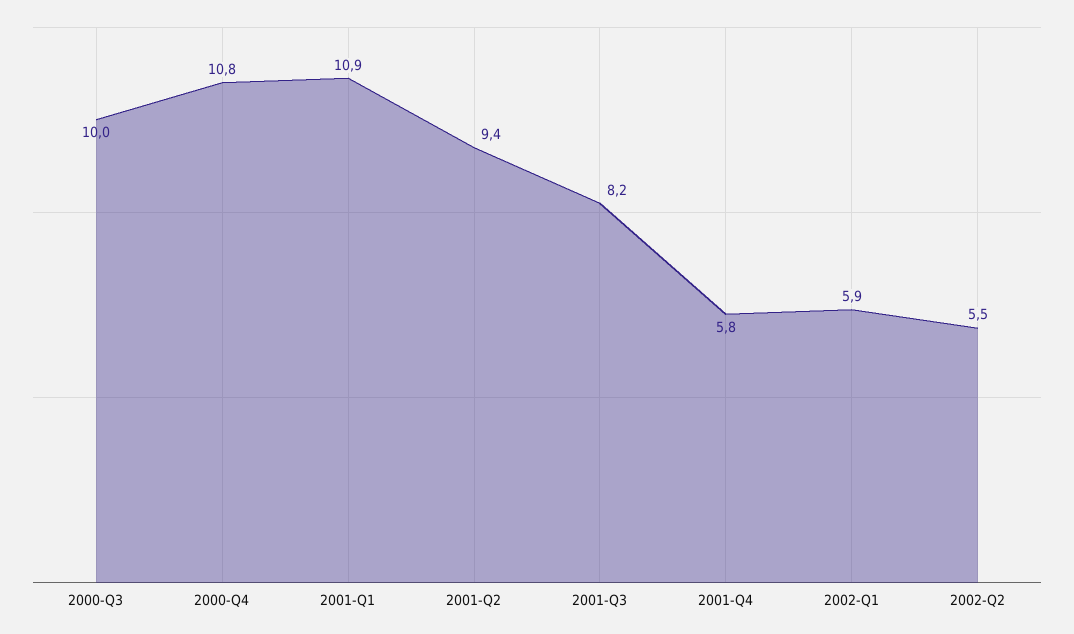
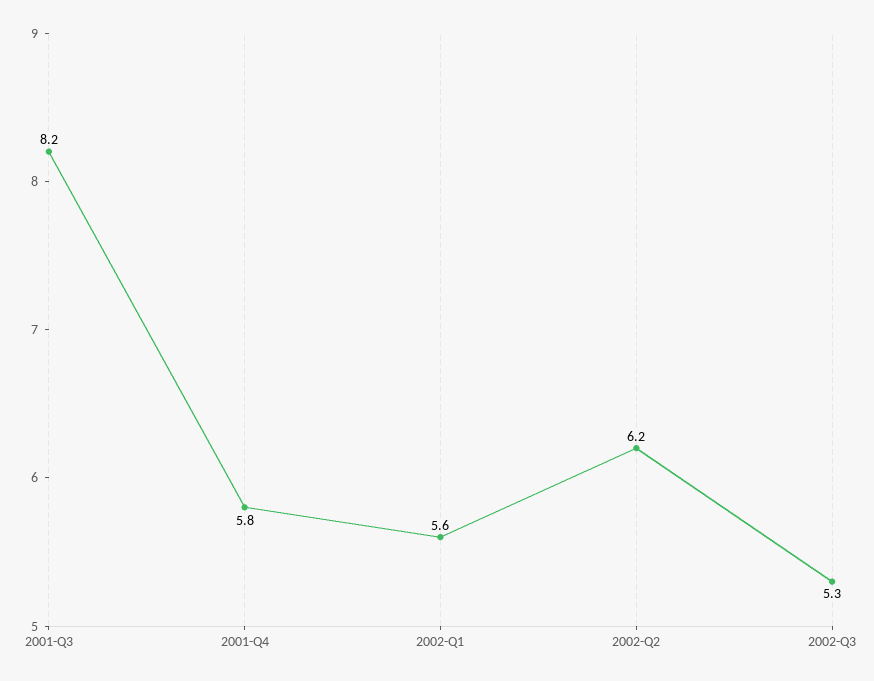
2000-Q3: 10 -> none
2000-Q4: 10.8 -> none
2001-Q1: 10.9 -> none
2001-Q2: 9.4 -> none
2002-Q1: 5.9 -> 5.6
2002-Q2: 5.5 -> 6.2
2002-Q3: none -> 5.3

